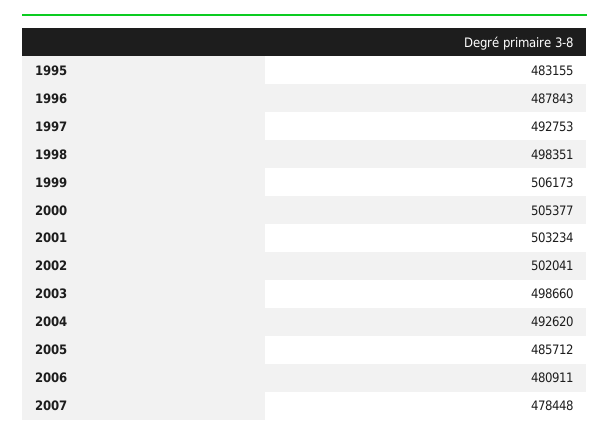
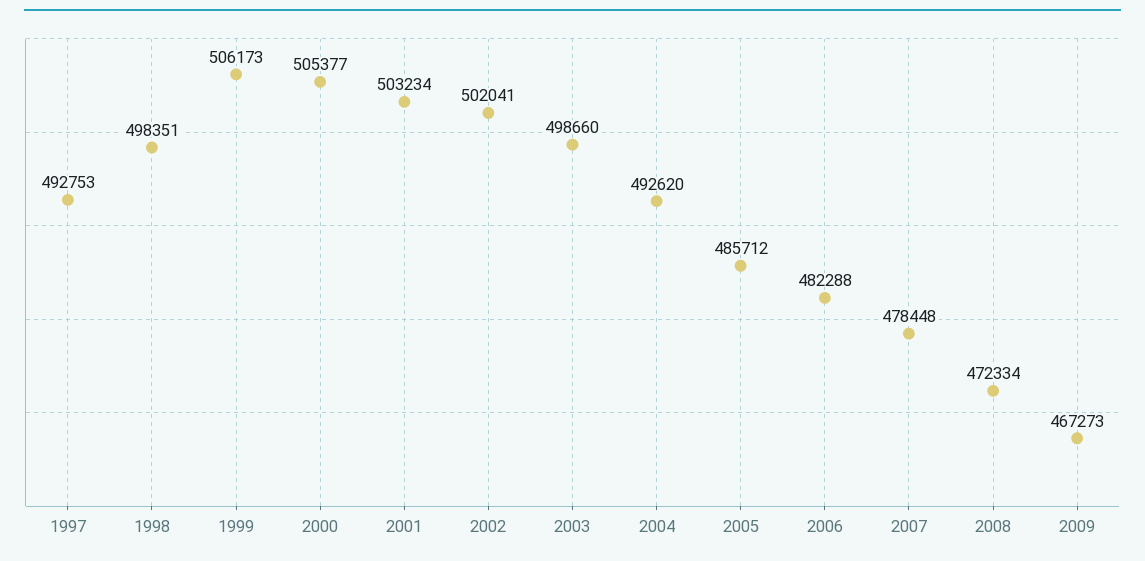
1995: 483155 -> none
1996: 487843 -> none
2006: 480911 -> 482288
2008: none -> 472334
2009: none -> 467273

